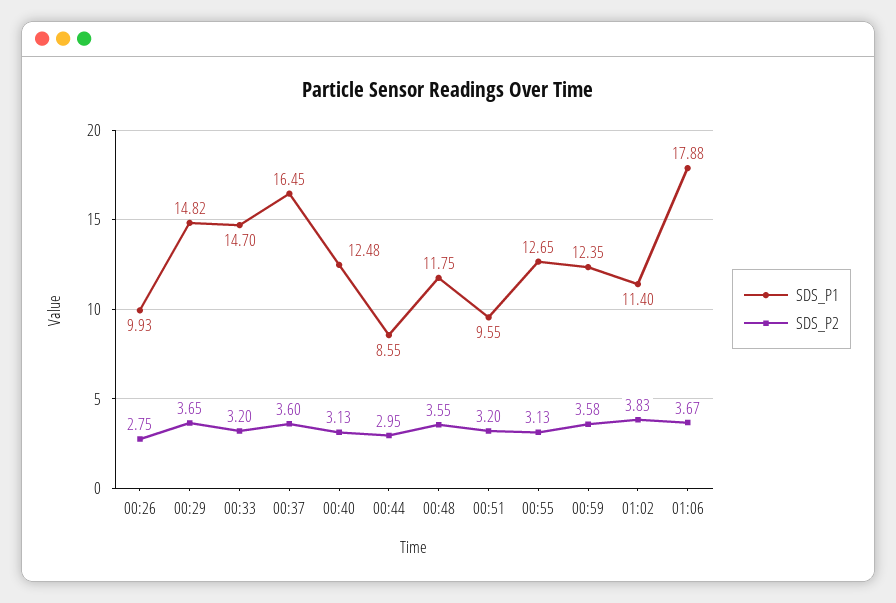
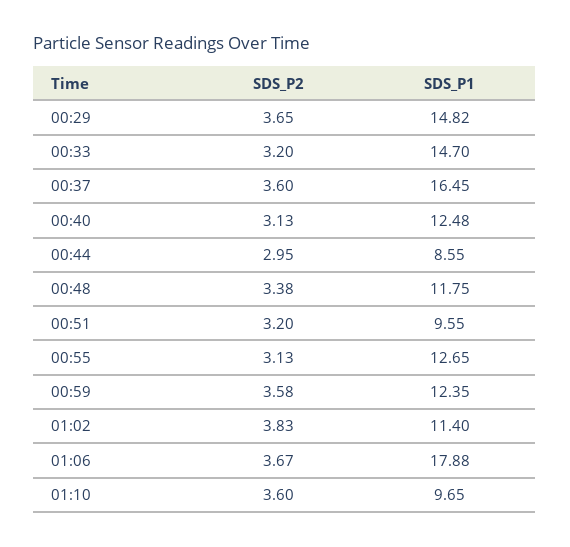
SDS_P1, 00:26: 9.93 -> none
SDS_P2, 00:26: 2.75 -> none
SDS_P2, 00:48: 3.55 -> 3.38
SDS_P2, 01:10: none -> 3.6
SDS_P1, 01:10: none -> 9.65

